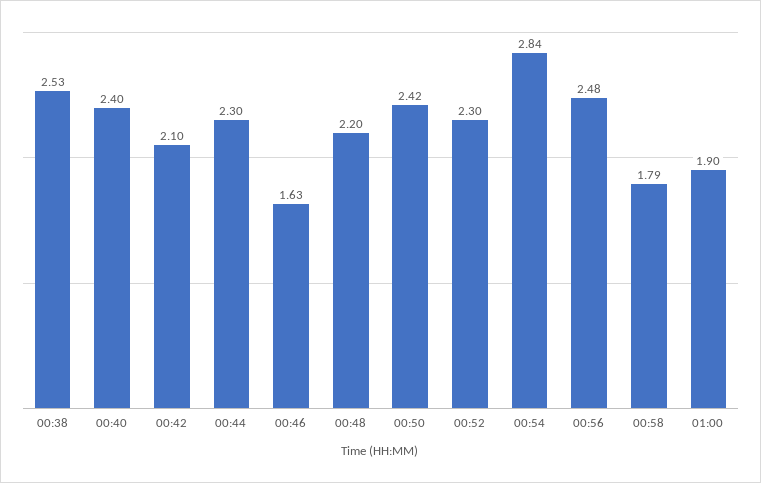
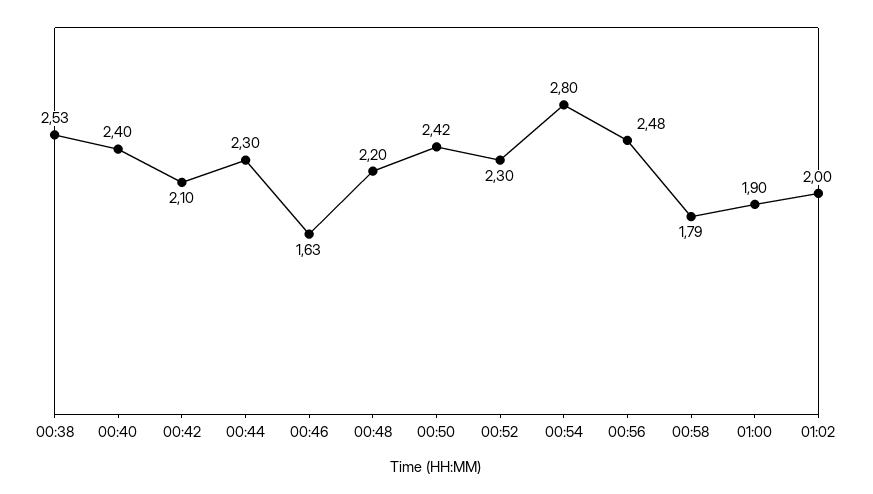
00:54: 2.84 -> 2.8
01:02: none -> 2

